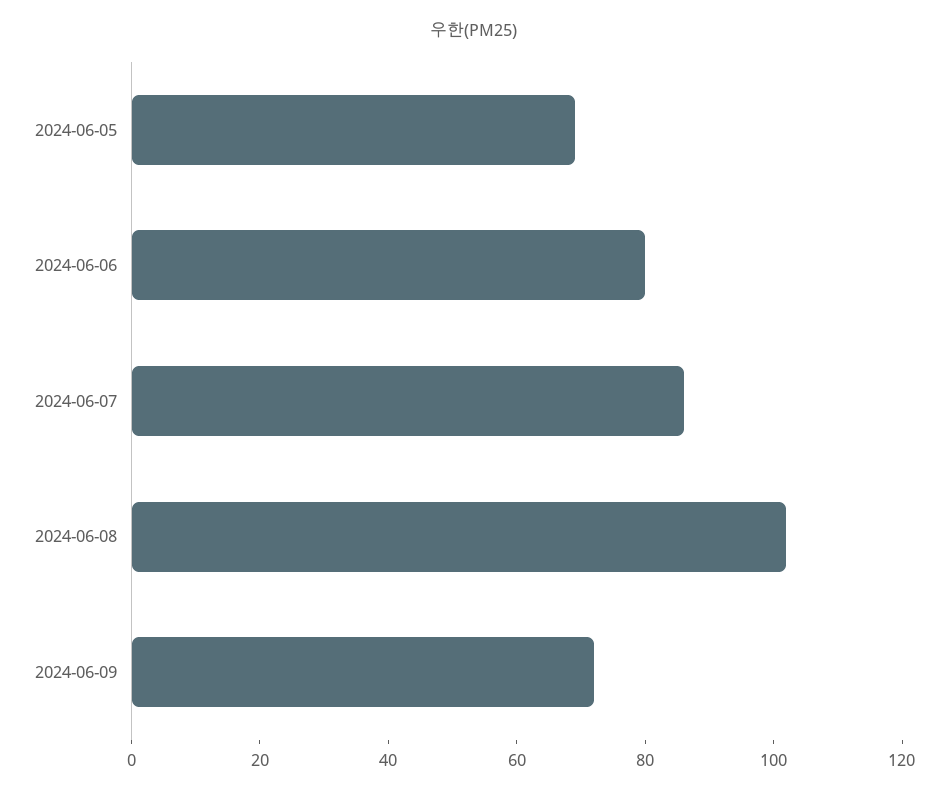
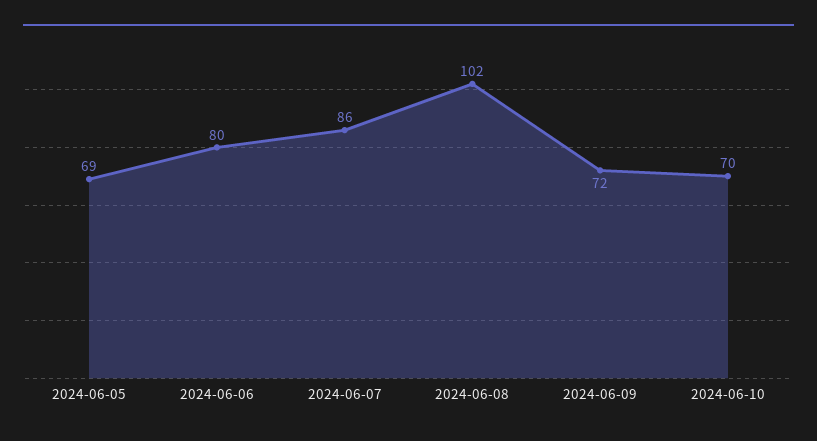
2024-06-10: none -> 70

